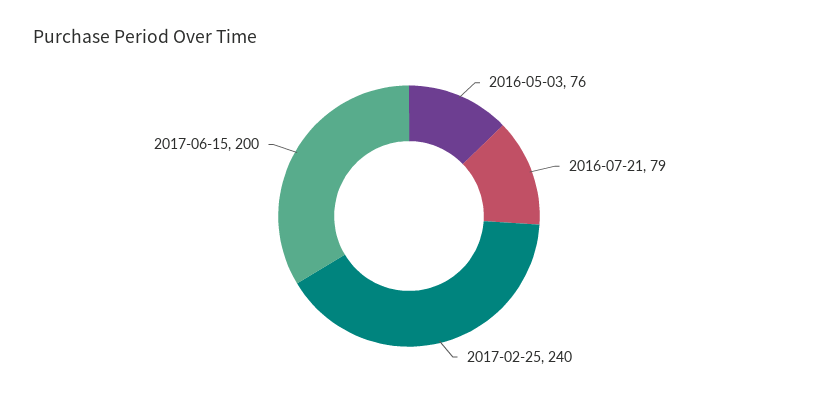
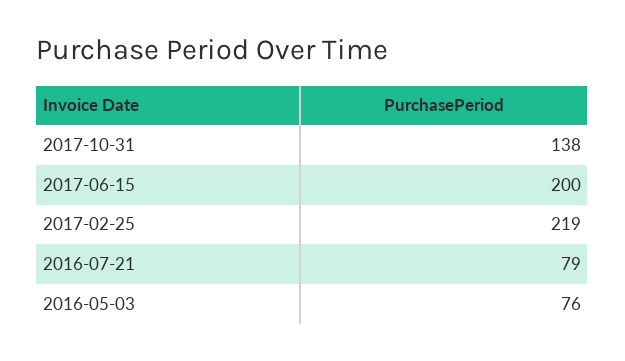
2017-02-25: 240 -> 219
2017-10-31: none -> 138

